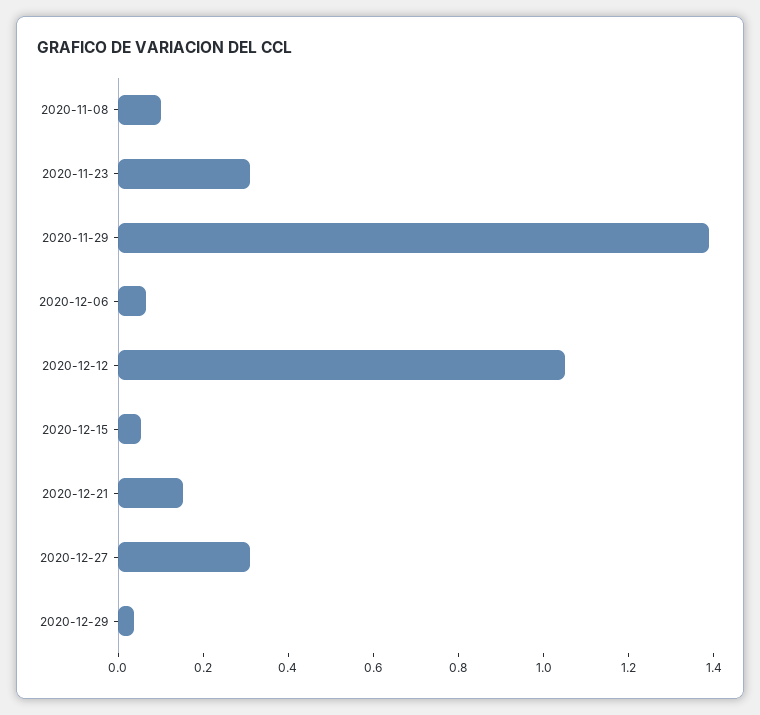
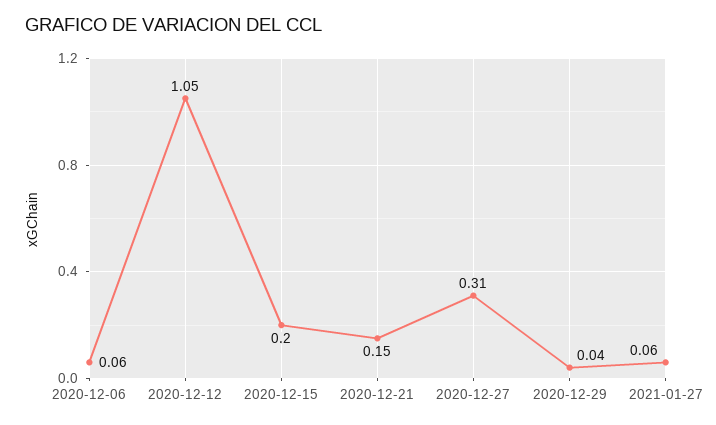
2020-11-08: 0.1 -> none
2020-11-23: 0.3 -> none
2020-11-29: 1.4 -> none
2020-12-15: 0.05 -> 0.2
2021-01-27: none -> 0.06

